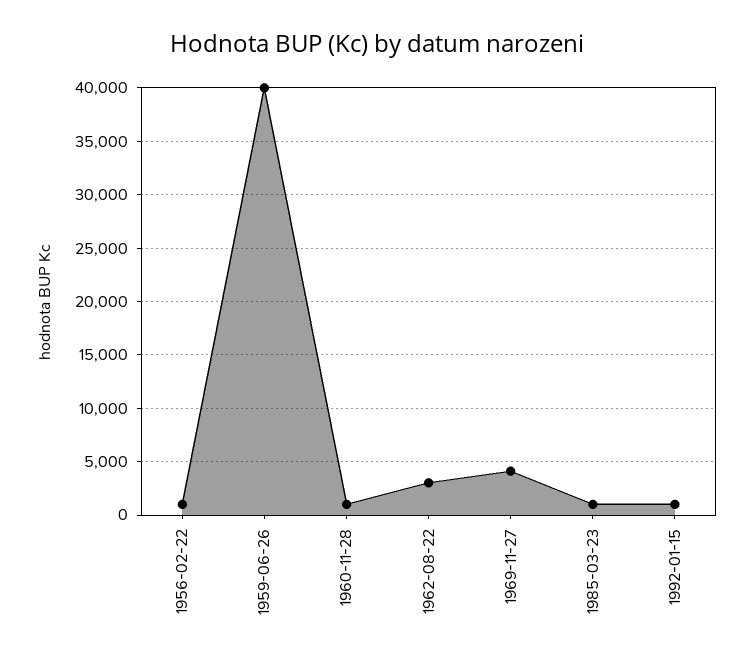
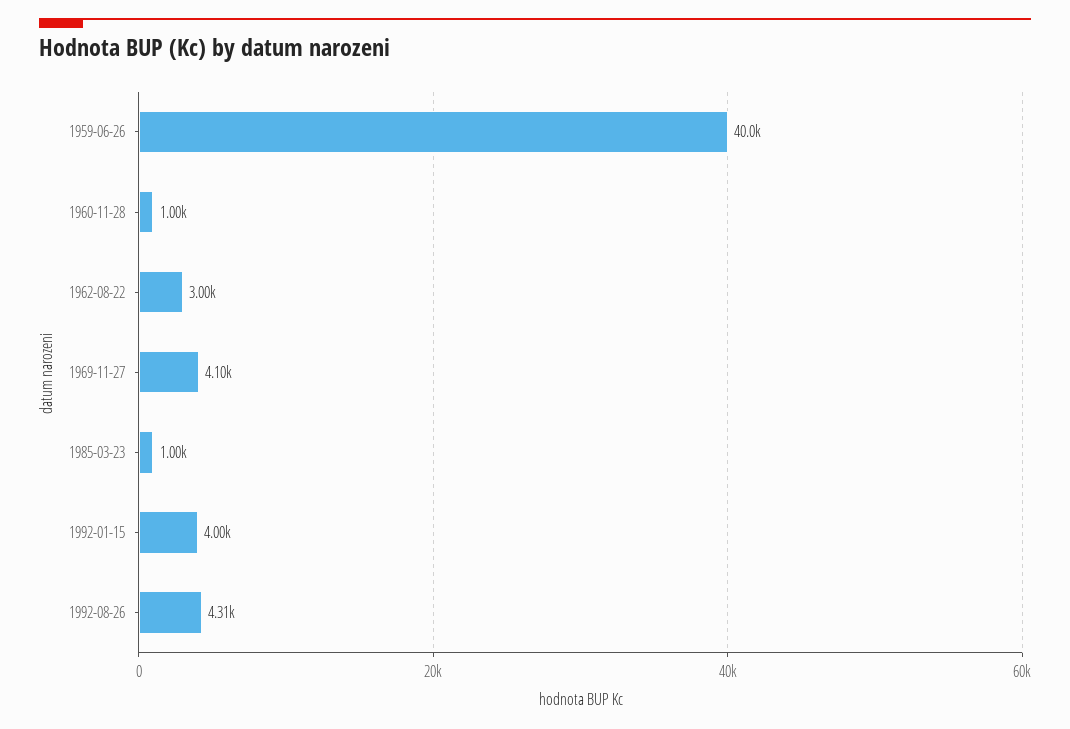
1956-02-22: 1000 -> none
1992-01-15: 1000 -> 4000
1992-08-26: none -> 4310

